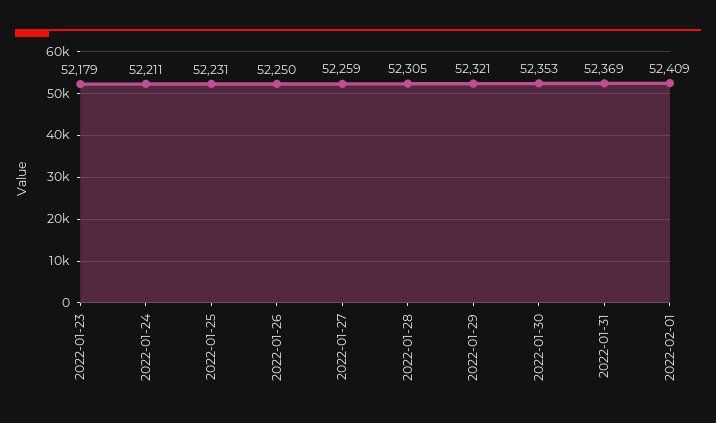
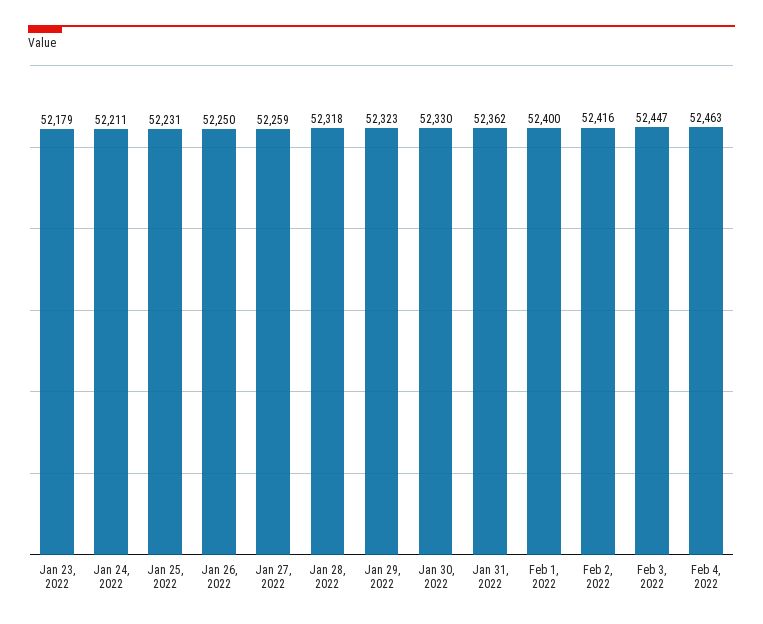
2022-01-28: 52305 -> 52318
2022-01-29: 52321 -> 52323
2022-01-30: 52353 -> 52330
2022-01-31: 52369 -> 52362
2022-02-01: 52409 -> 52400
Feb 2, 2022: none -> 52416
Feb 3, 2022: none -> 52447
Feb 4, 2022: none -> 52463

